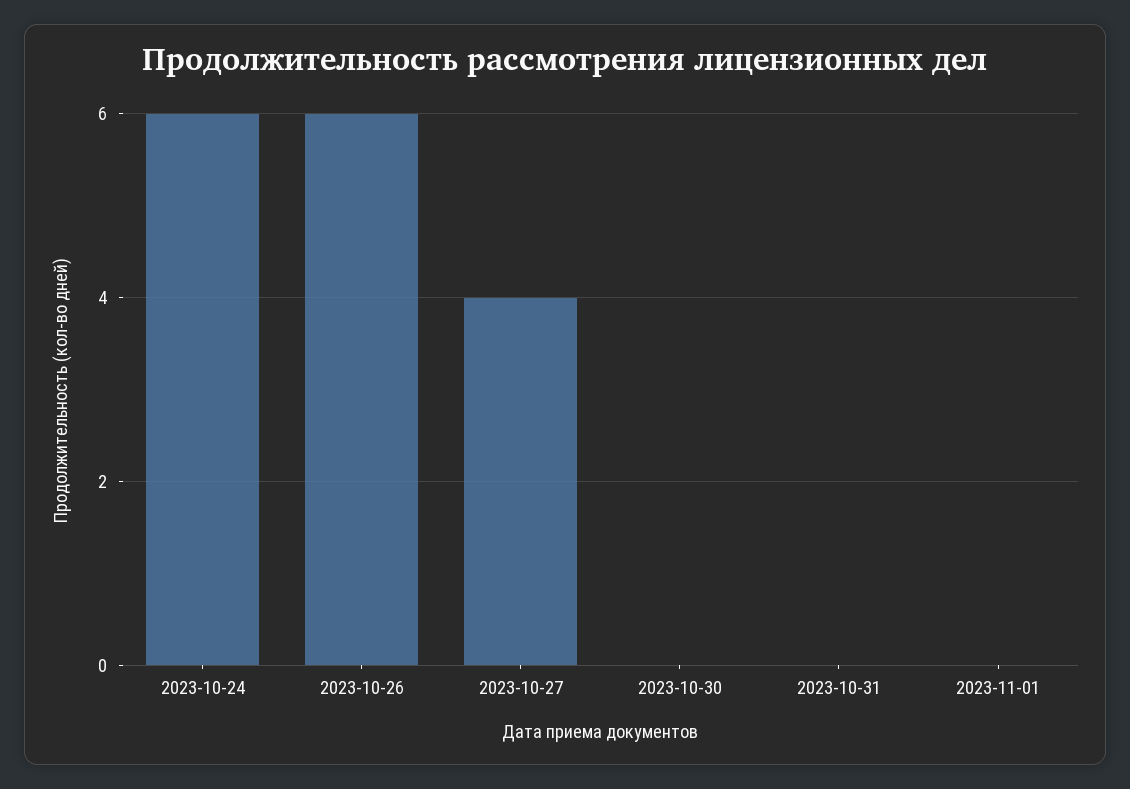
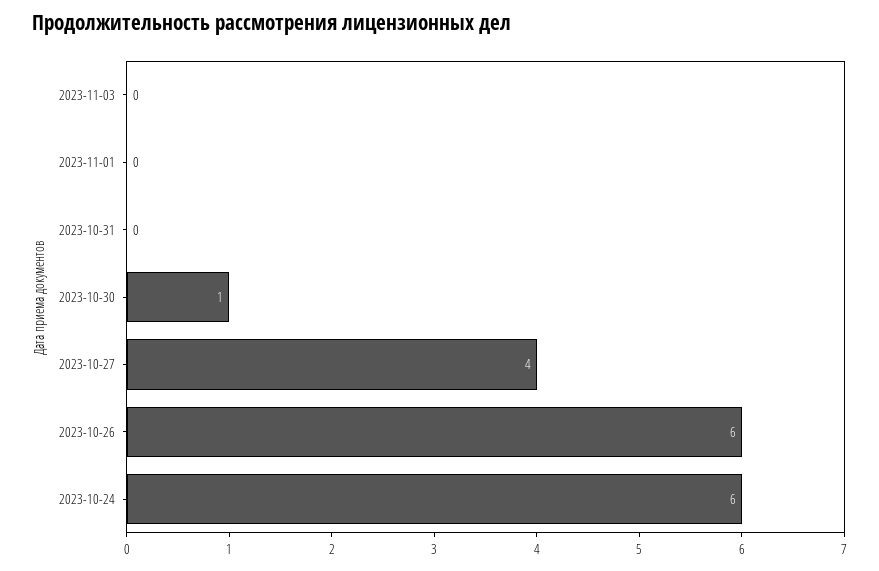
2023-10-30: 0 -> 1
2023-11-03: none -> 0

